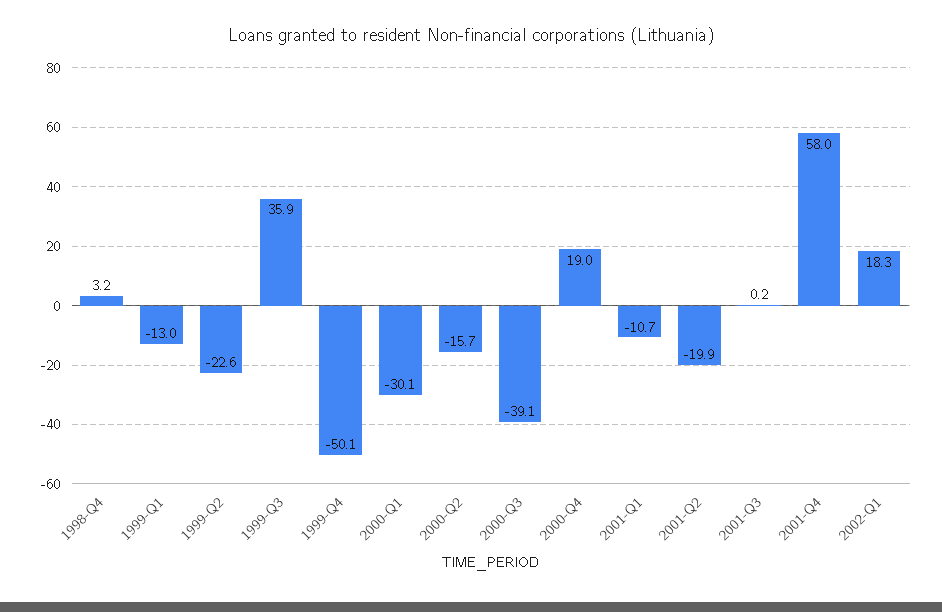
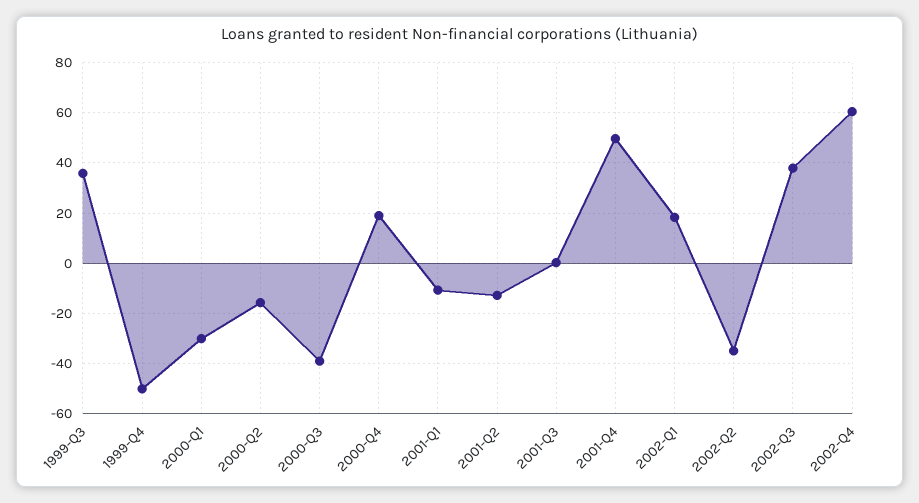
1998-Q4: 3.2 -> none
1999-Q1: -13 -> none
1999-Q2: -22.6 -> none
2001-Q2: -19.9 -> -12.5
2001-Q4: 58 -> 50
2002-Q2: none -> -35
2002-Q3: none -> 37.5
2002-Q4: none -> 60

